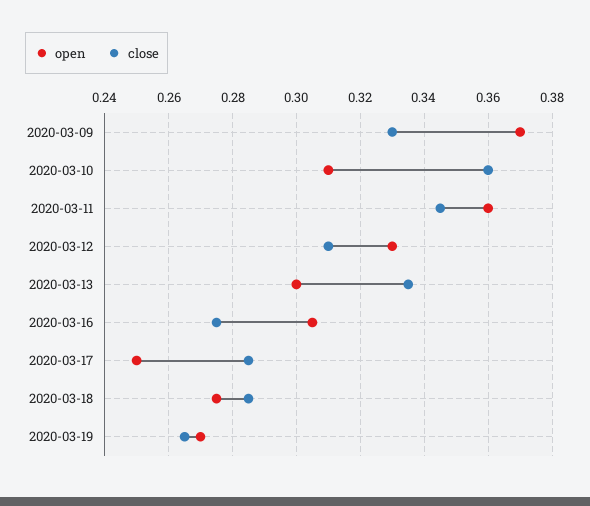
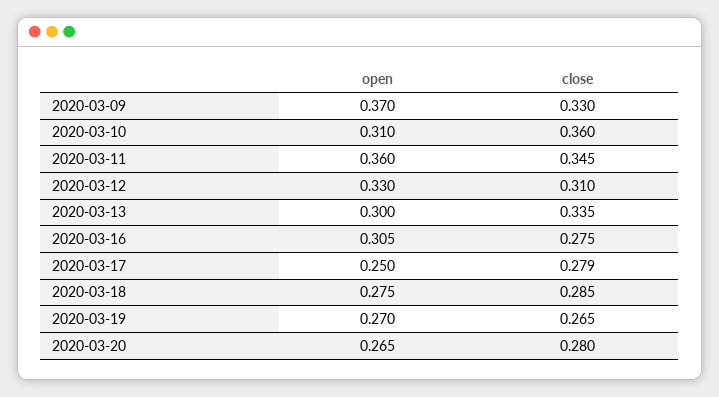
close, 2020-03-17: 0.285 -> 0.279
open, 2020-03-20: none -> 0.265
close, 2020-03-20: none -> 0.28

